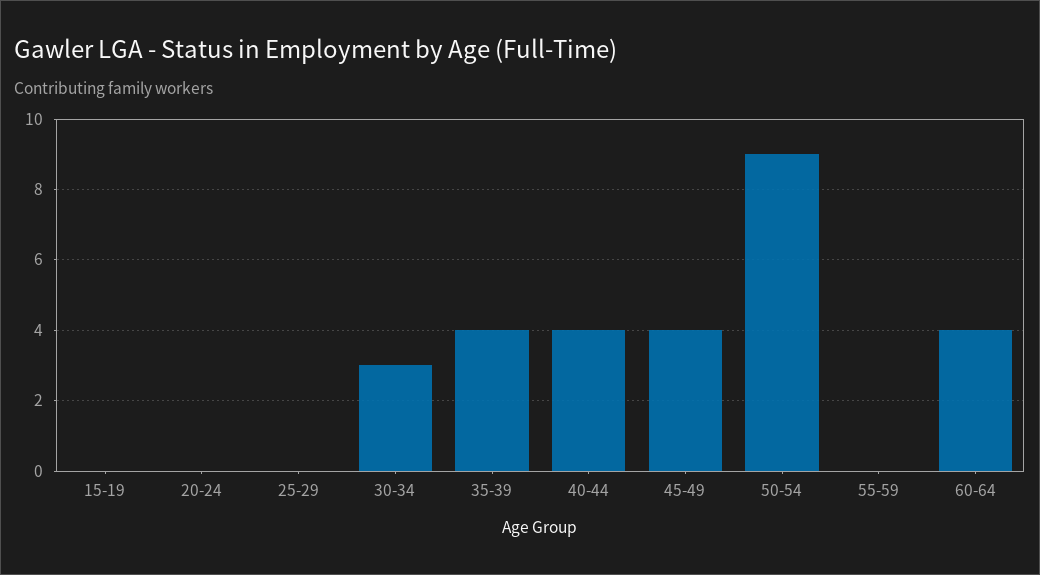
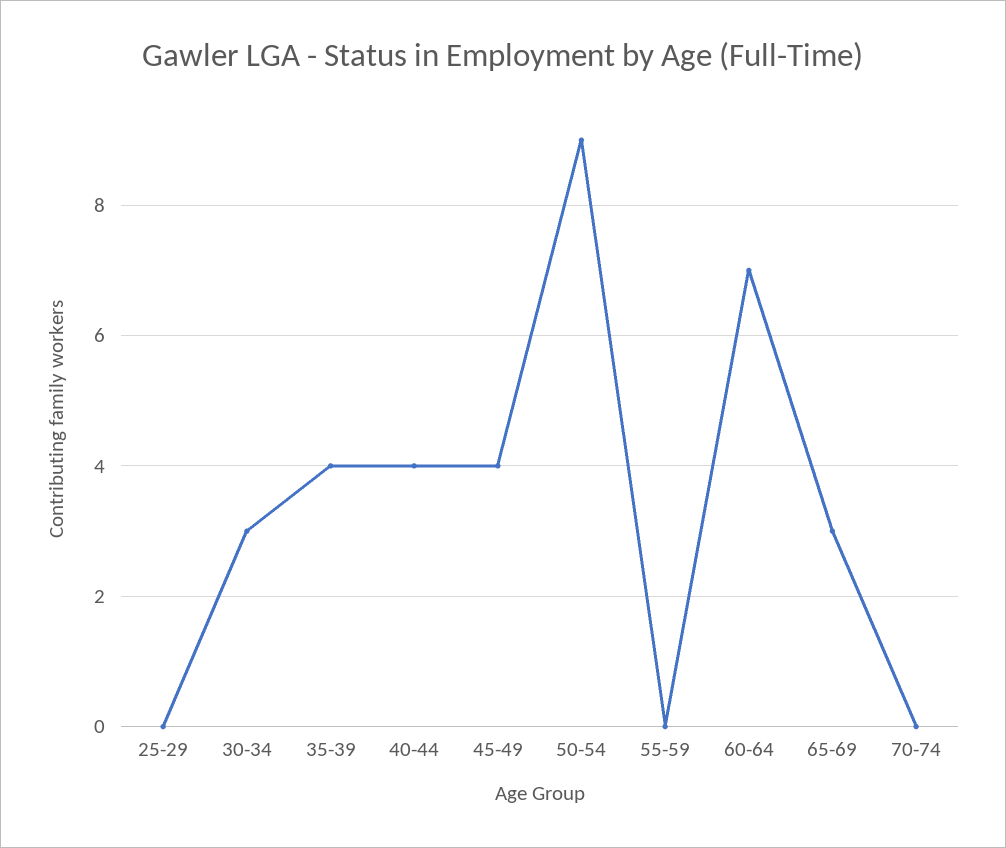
15-19: 0 -> none
20-24: 0 -> none
60-64: 4 -> 7
65-69: none -> 3
70-74: none -> 0

